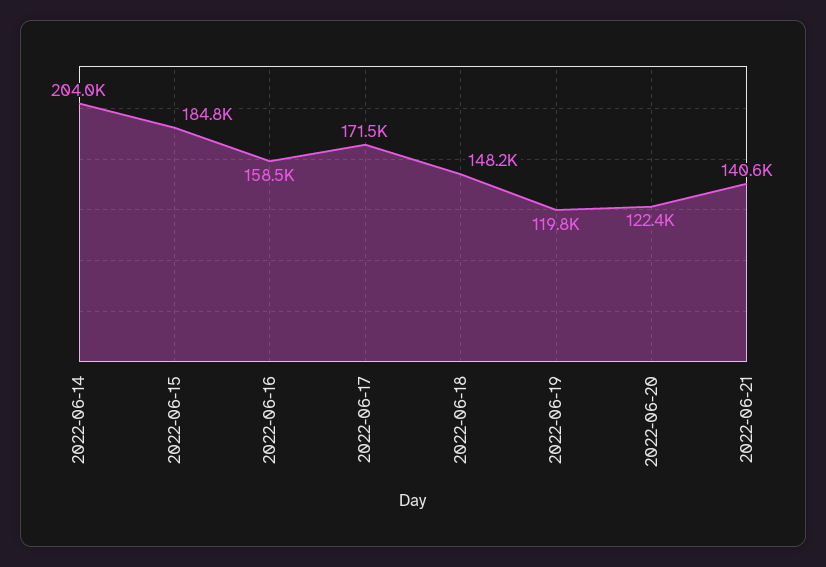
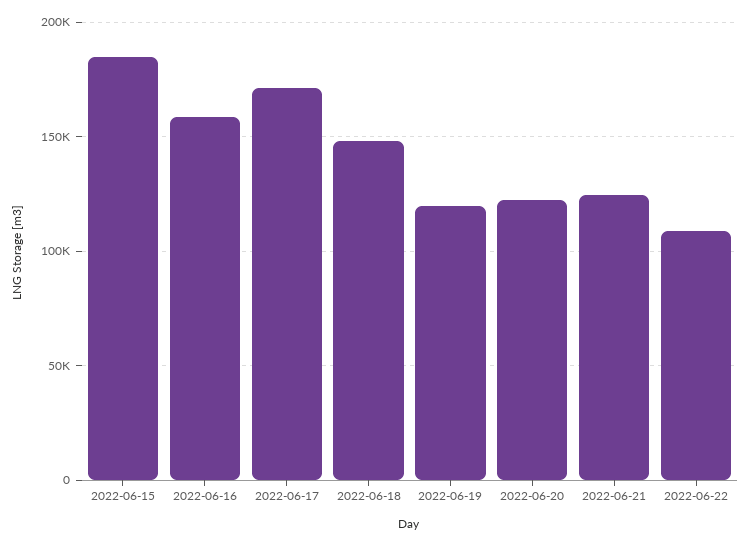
2022-06-14: 204000 -> none
2022-06-21: 140600 -> 125000
2022-06-22: none -> 110000

